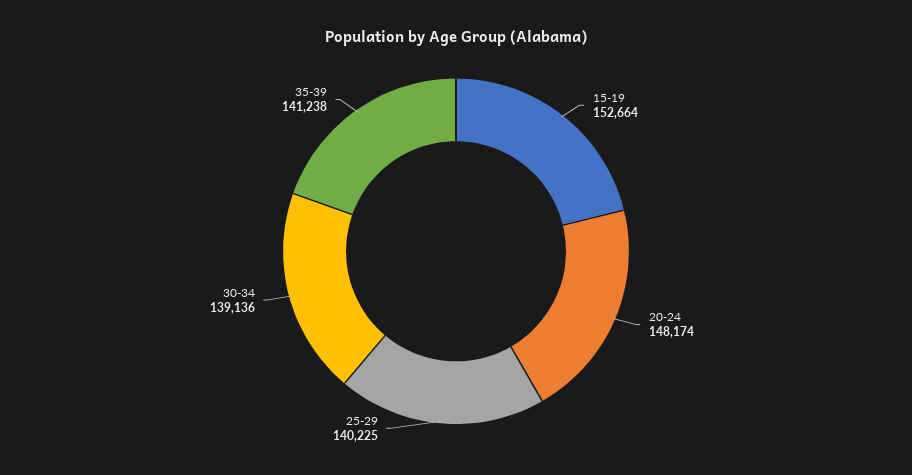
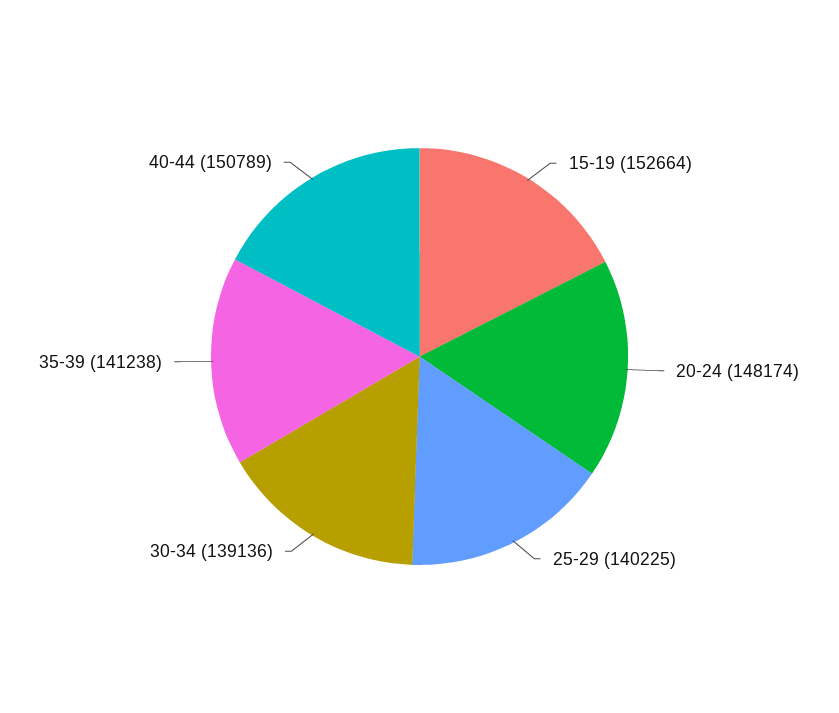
40-44: none -> 150789

